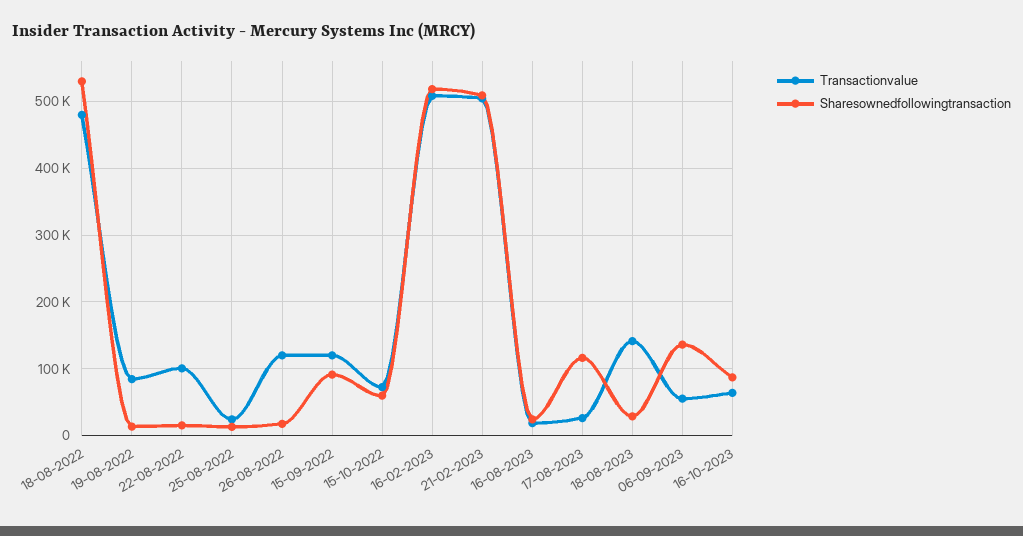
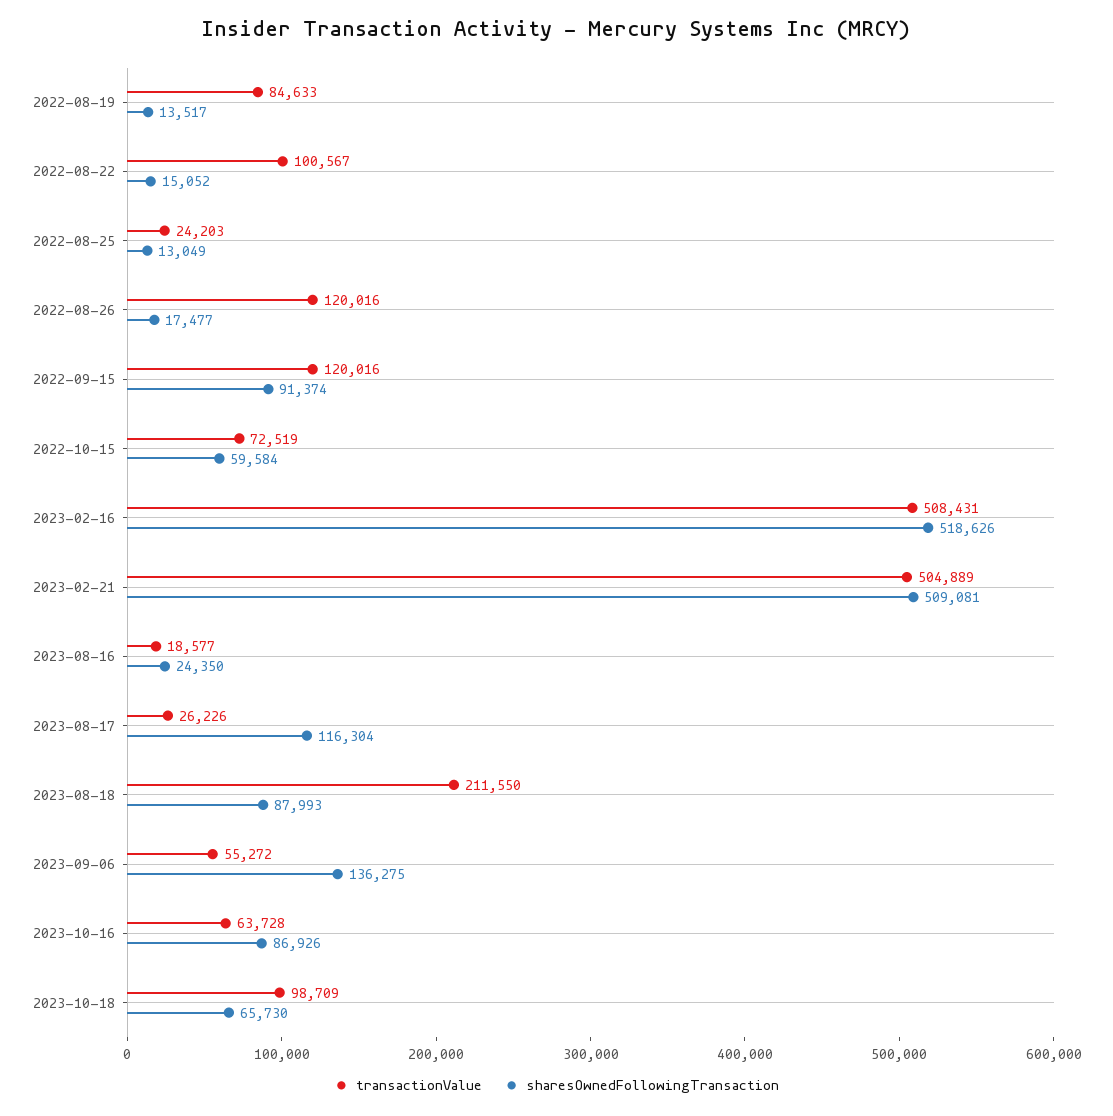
Transactionvalue, 18-08-2022: 480000 -> none
Sharesownedfollowingtransaction, 18-08-2022: 530000 -> none
Transactionvalue, 18-08-2023: 140000 -> 211550
Sharesownedfollowingtransaction, 18-08-2023: 30000 -> 87993
Transactionvalue, 2023-10-18: none -> 98709
Sharesownedfollowingtransaction, 2023-10-18: none -> 65730

